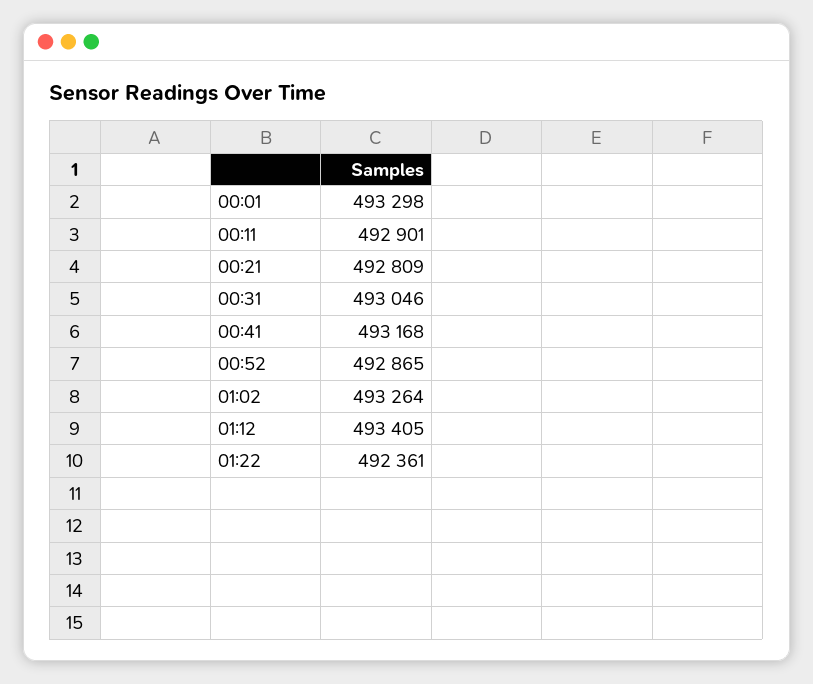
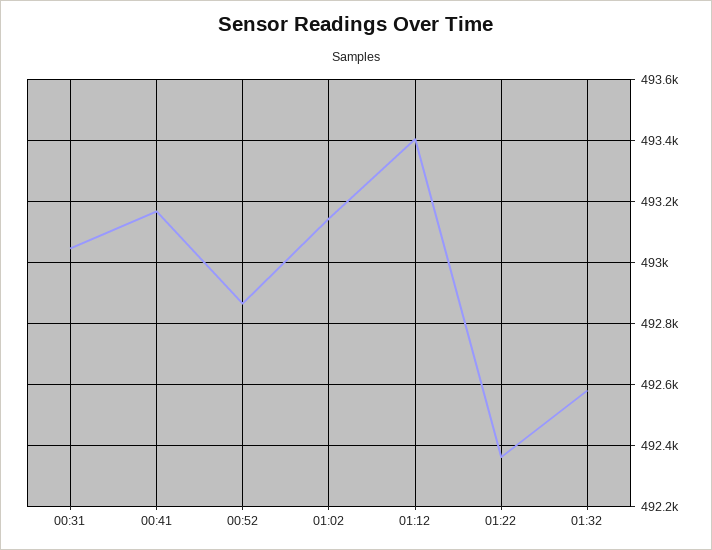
00:01: 493298 -> none
00:11: 492901 -> none
00:21: 492809 -> none
01:02: 493264 -> 493140
01:32: none -> 492580

